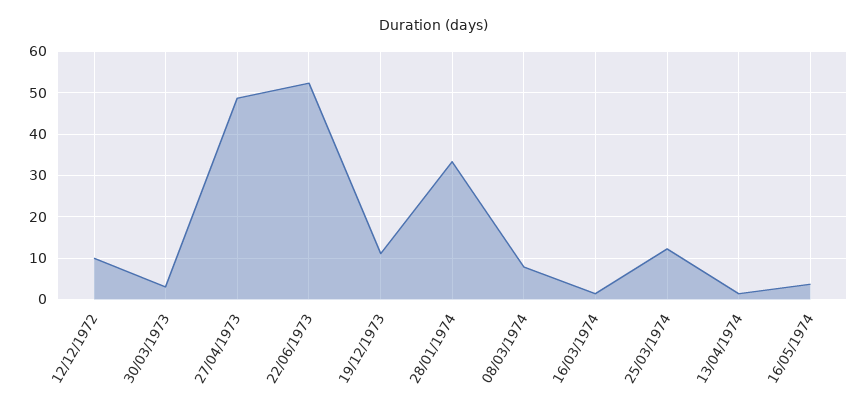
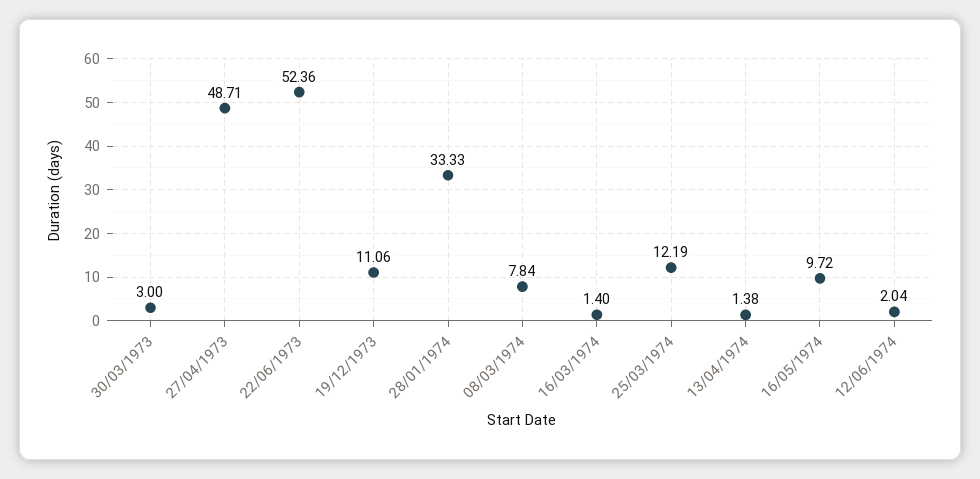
12/12/1972: 10 -> none
16/05/1974: 4 -> 9.72
12/06/1974: none -> 2.04

